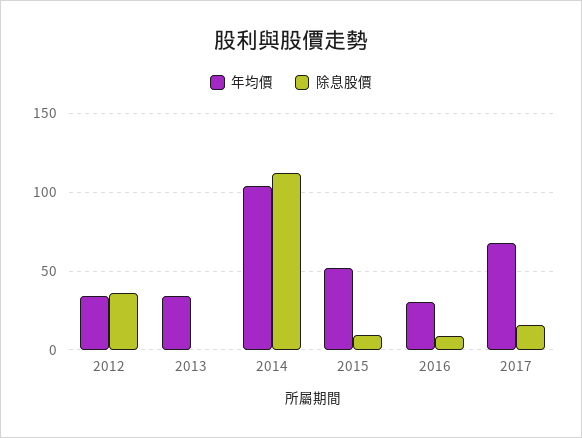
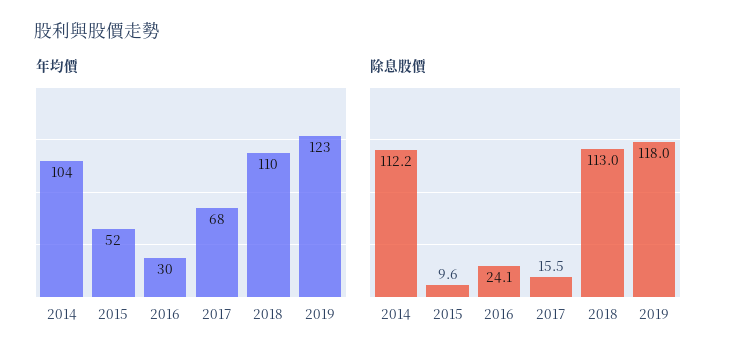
年均價, 2012: 35 -> none
除息股價, 2012: 35 -> none
年均價, 2013: 35 -> none
除息股價, 2013: 0 -> none
除息股價, 2016: 10 -> 24.1
年均價, 2018: none -> 110
年均價, 2019: none -> 123
除息股價, 2018: none -> 113
除息股價, 2019: none -> 118

